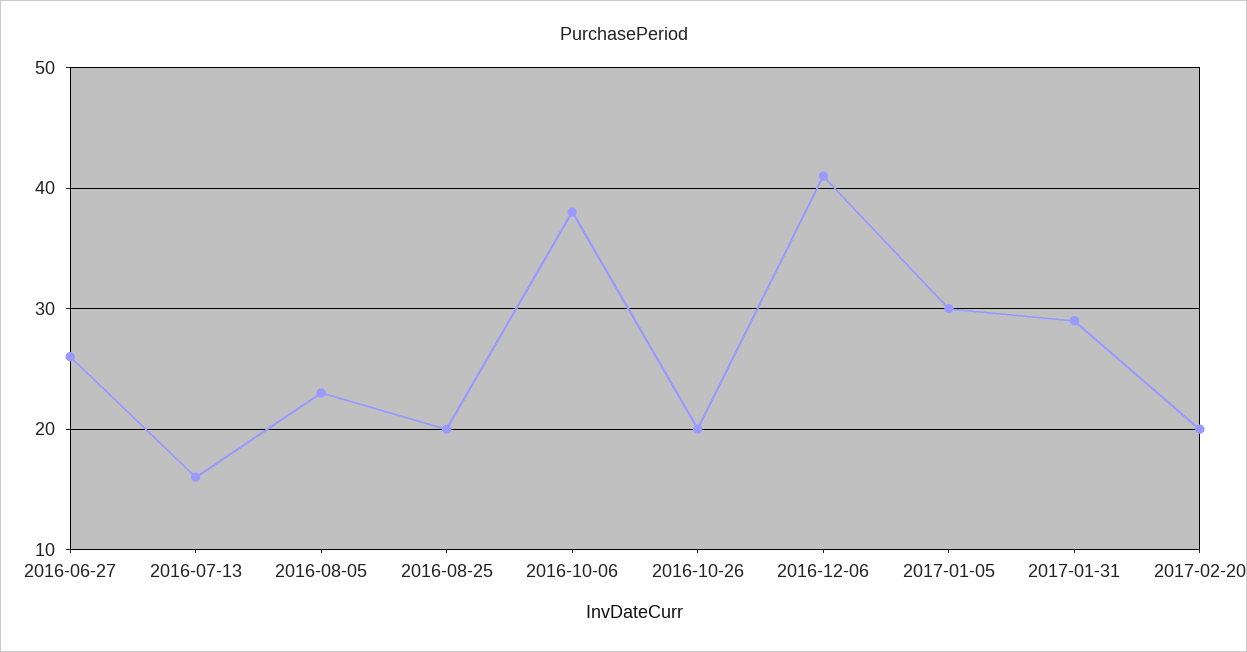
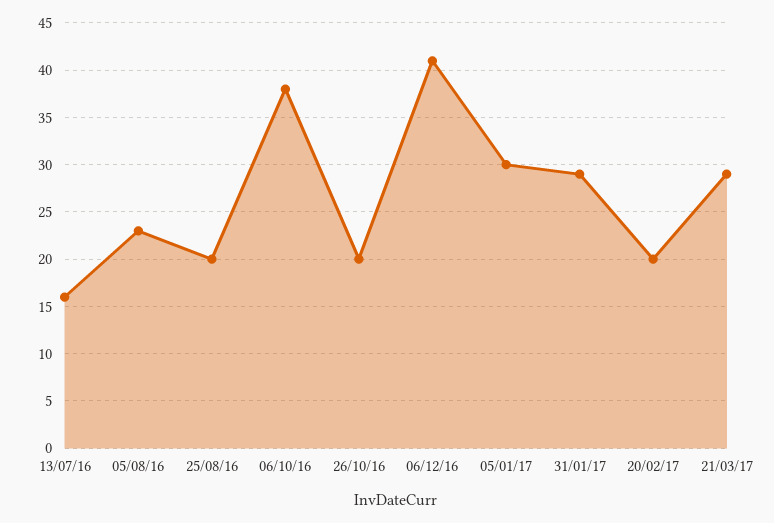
2016-06-27: 26 -> none
21/03/17: none -> 29

